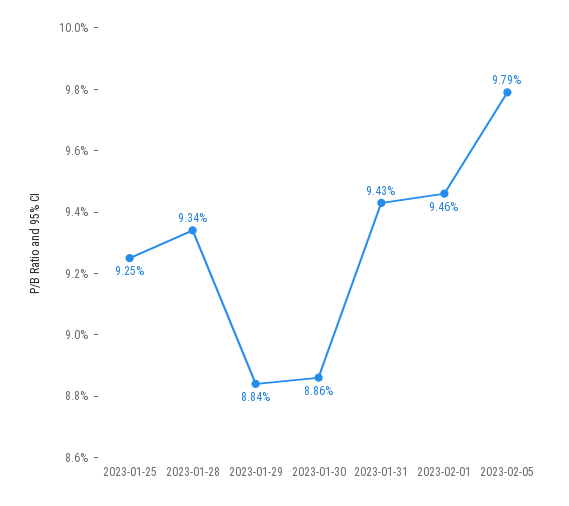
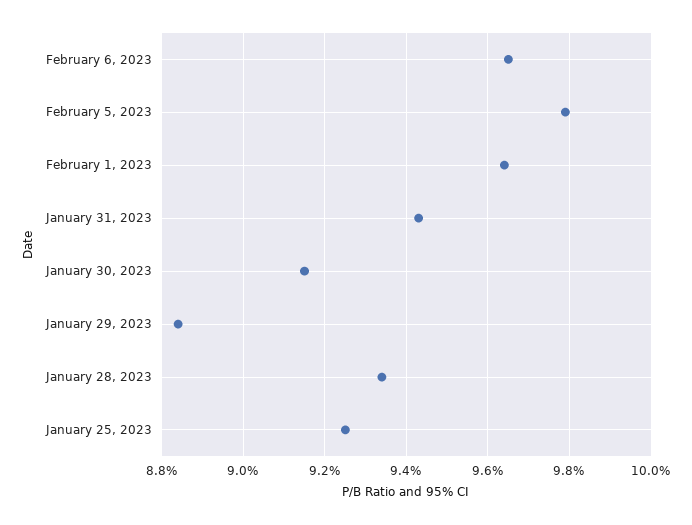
2023-01-30: 8.86 -> 9.15
2023-02-01: 9.46 -> 9.65
February 6, 2023: none -> 9.65

